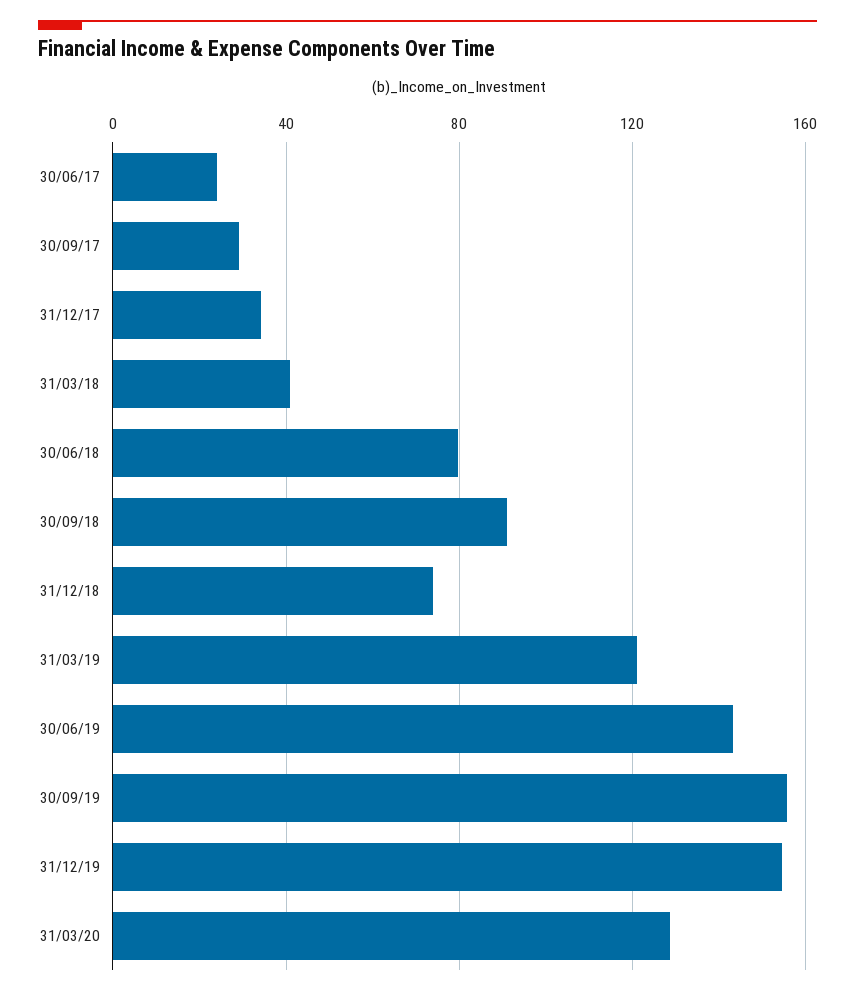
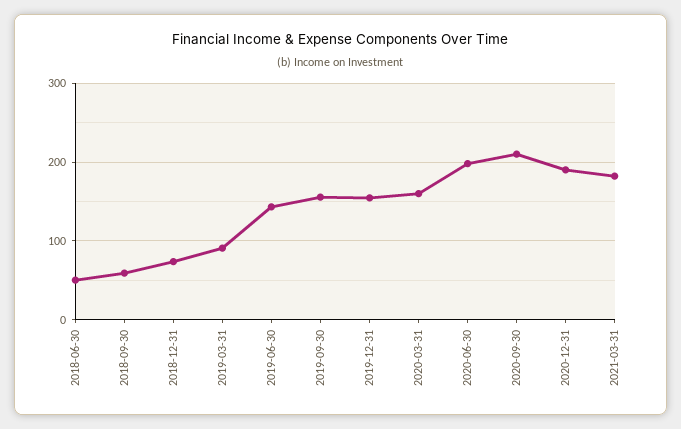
30/06/17: 25 -> none
30/09/17: 30 -> none
31/12/17: 35 -> none
31/03/18: 40 -> none
30/06/18: 80 -> 50
30/09/18: 90 -> 60
31/03/19: 120 -> 90
31/03/20: 130 -> 160
2020-06-30: none -> 200
2020-09-30: none -> 210
2020-12-31: none -> 190
2021-03-31: none -> 180

